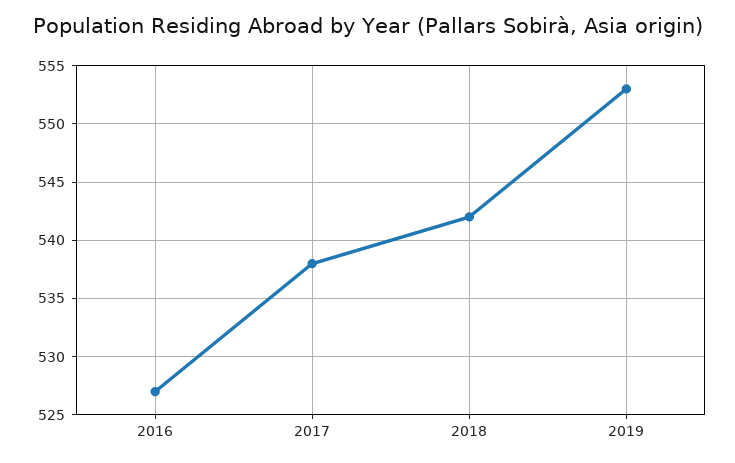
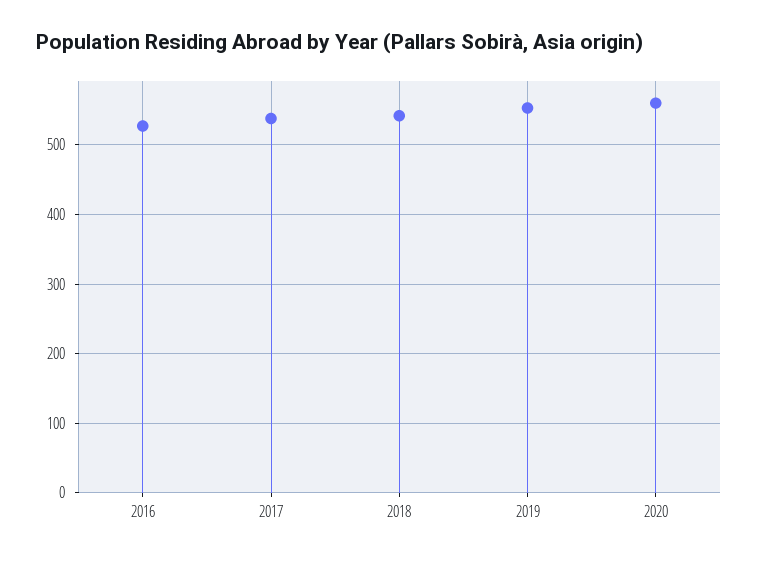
2020: none -> 560

